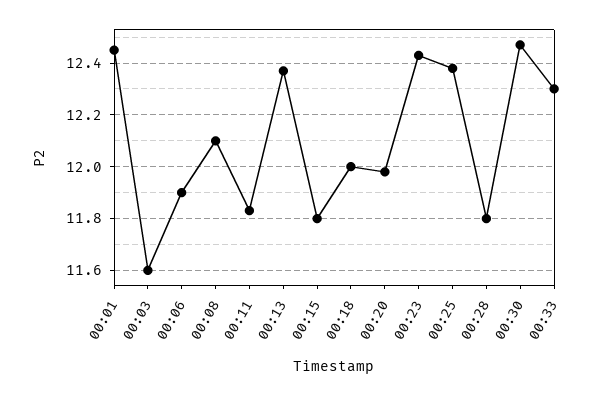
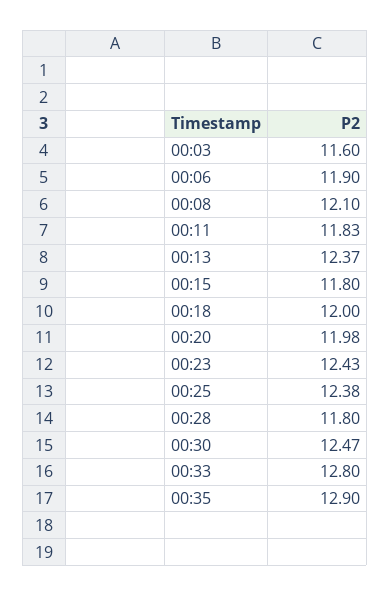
00:01: 12.45 -> none
00:33: 12.3 -> 12.8
00:35: none -> 12.9

